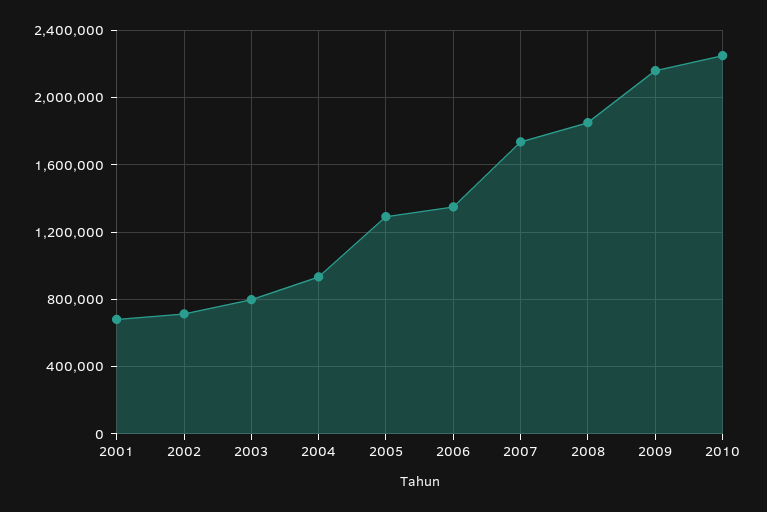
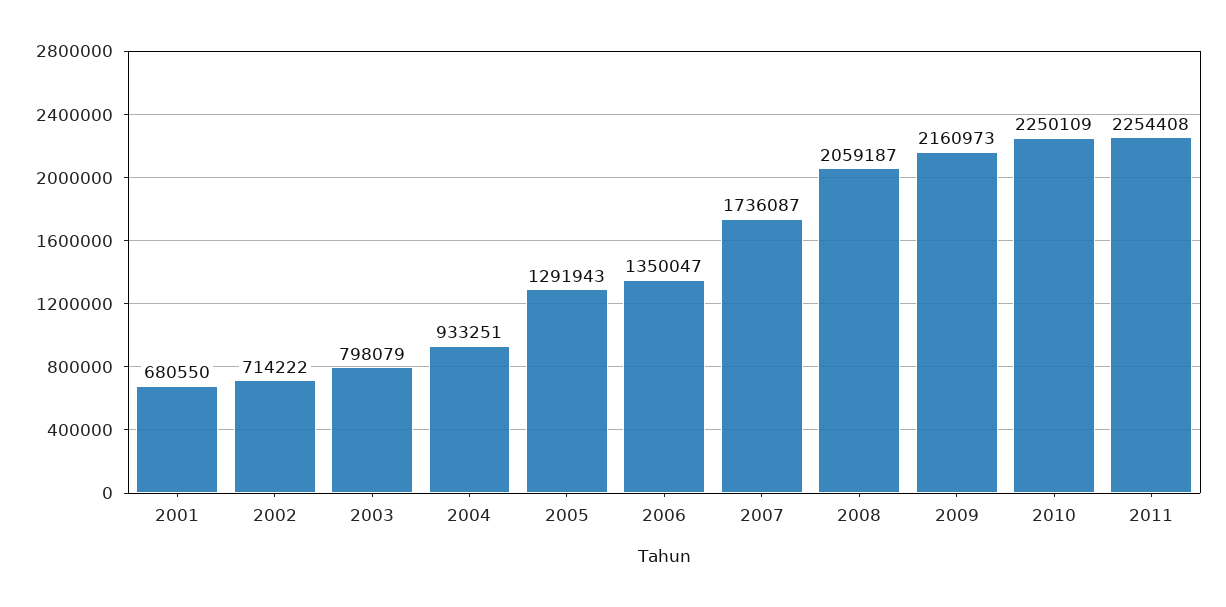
2008: 1850000 -> 2059187
2011: none -> 2254408

